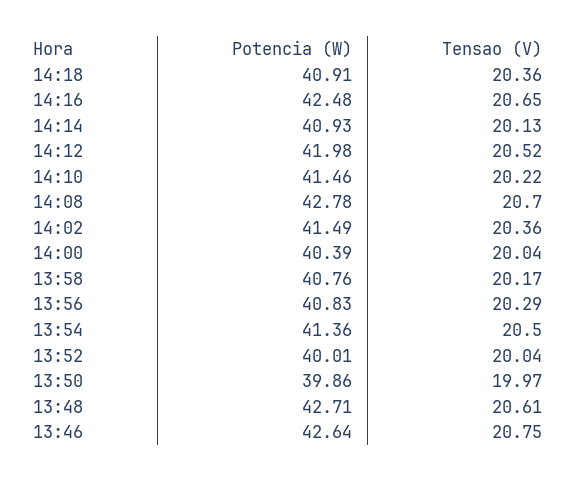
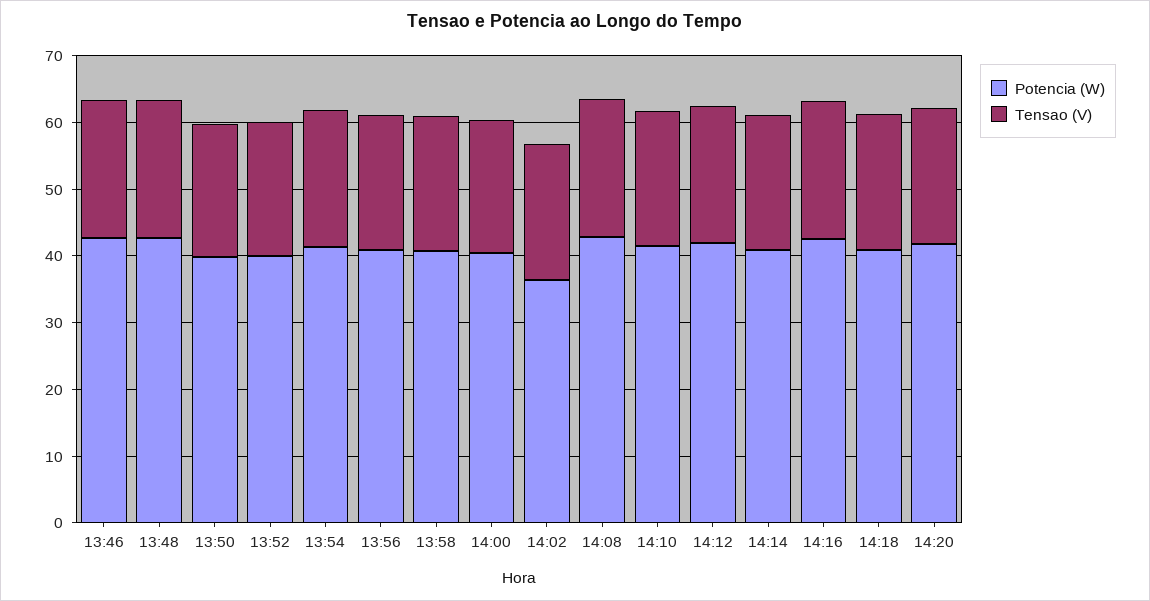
Potencia (W), 14:02: 41.49 -> 36
Potencia (W), 14:20: none -> 42
Tensao (V), 14:20: none -> 20

